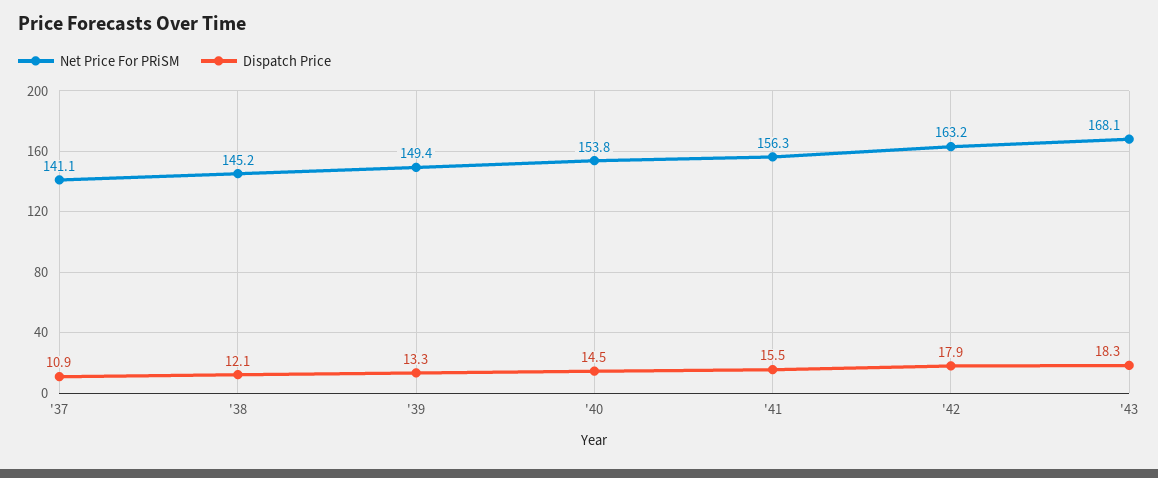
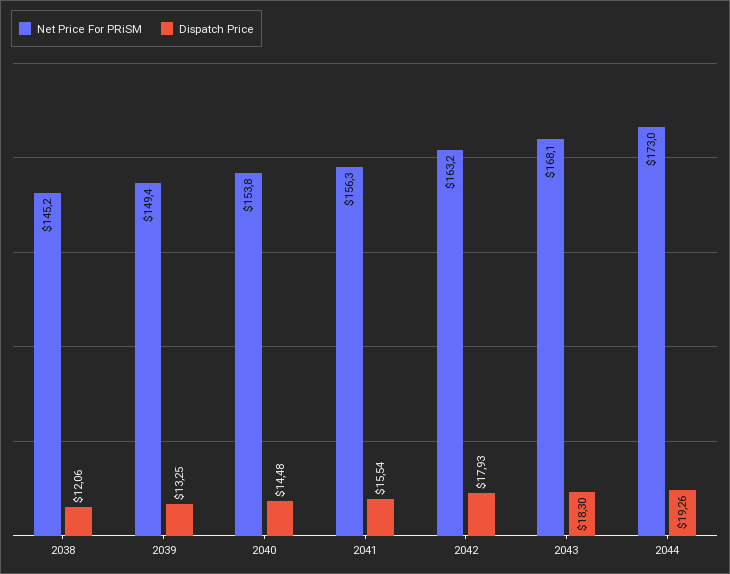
Net Price For PRiSM, '37: 141.1 -> none
Dispatch Price, '37: 10.9 -> none
Net Price For PRiSM, 2044: none -> 173
Dispatch Price, 2044: none -> 19.26

